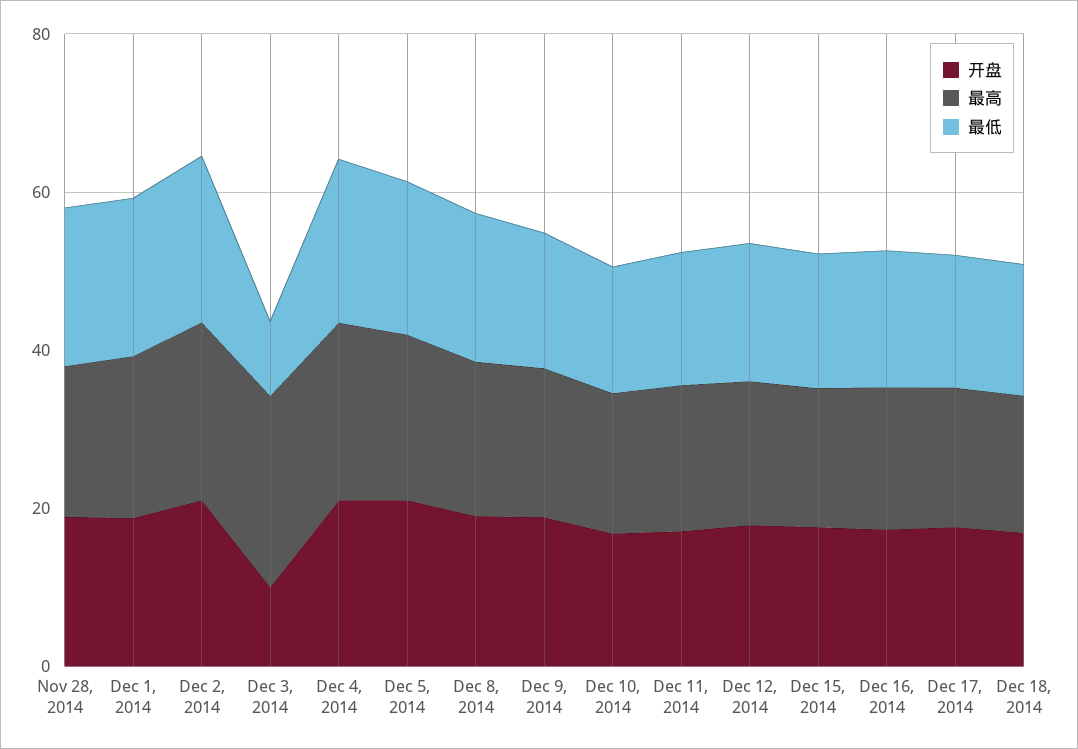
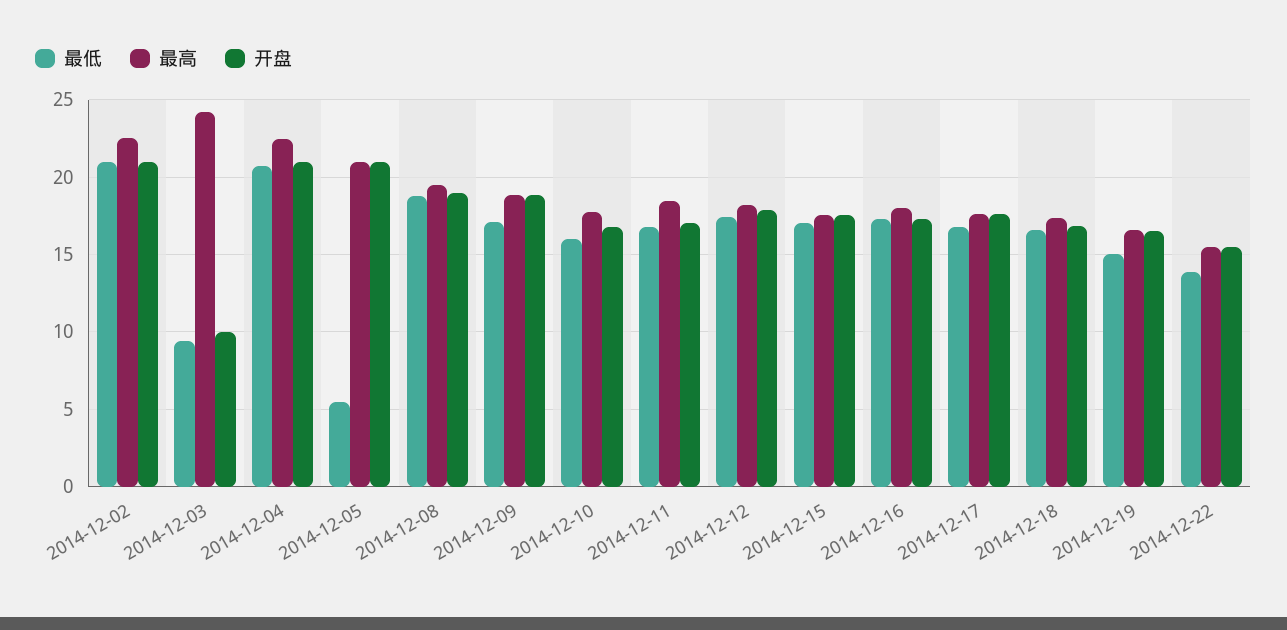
开盘, Nov 28, 2014: 20 -> none
最高, Nov 28, 2014: 20 -> none
最低, Nov 28, 2014: 20 -> none
开盘, Dec 1, 2014: 20 -> none
最高, Dec 1, 2014: 20 -> none
最低, Dec 1, 2014: 20 -> none
最低, Dec 5, 2014: 20 -> 5.5
最低, 2014-12-19: none -> 15
最高, 2014-12-19: none -> 16.5
开盘, 2014-12-19: none -> 16.5
最低, 2014-12-22: none -> 14
最高, 2014-12-22: none -> 15.5
开盘, 2014-12-22: none -> 15.5

